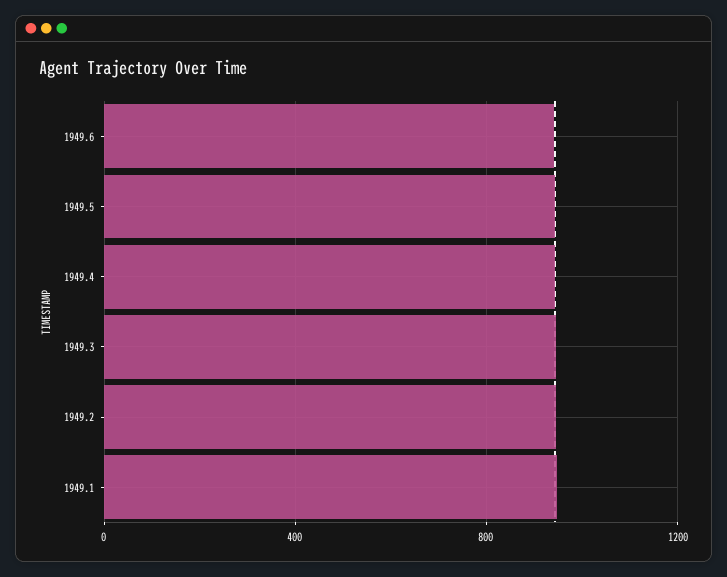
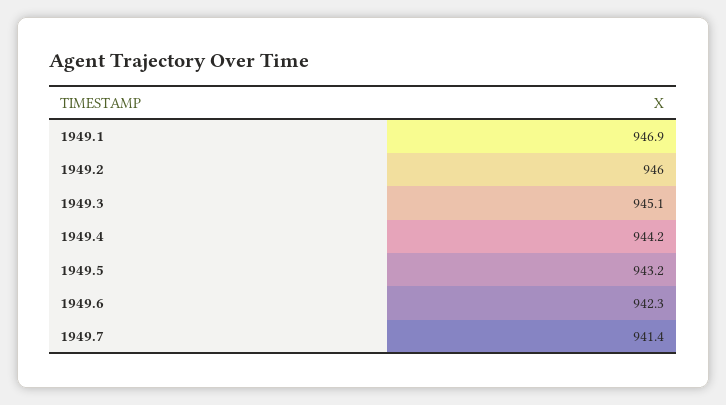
1949.7: none -> 941.4

